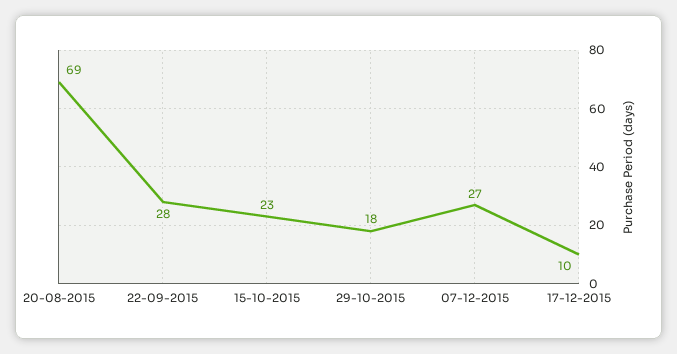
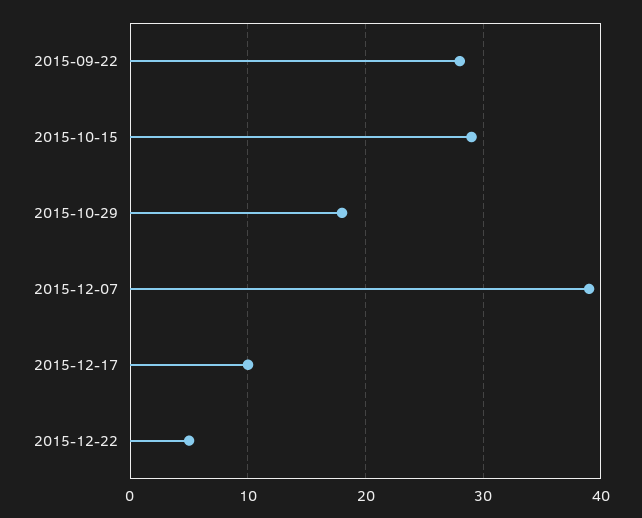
20-08-2015: 69 -> none
15-10-2015: 23 -> 29
07-12-2015: 27 -> 39
2015-12-22: none -> 5

